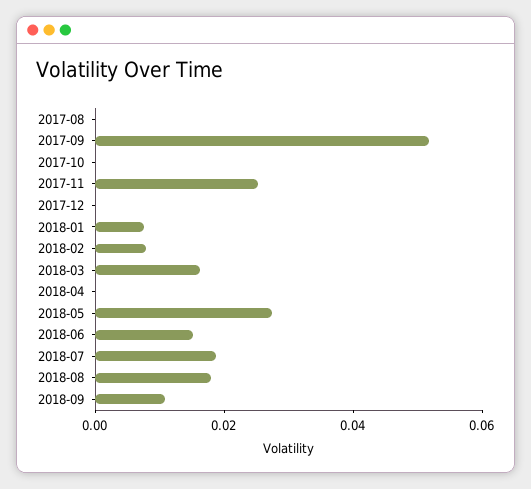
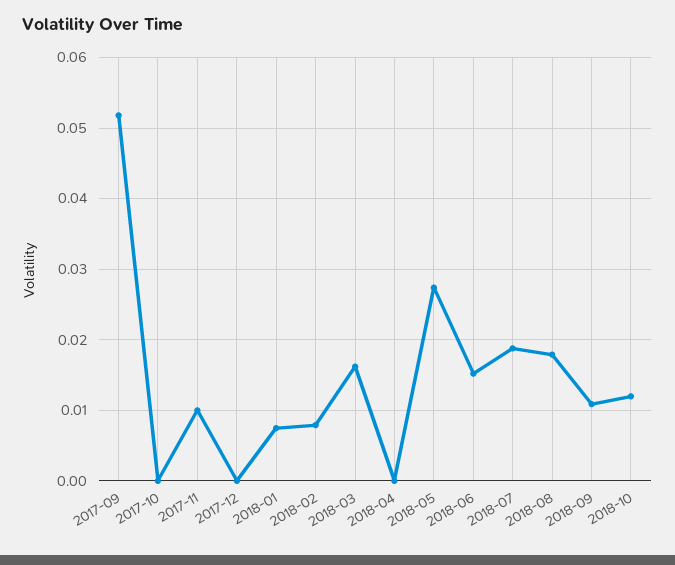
2017-08: 0 -> none
2017-11: 0.025 -> 0.01
2018-10: none -> 0.012

